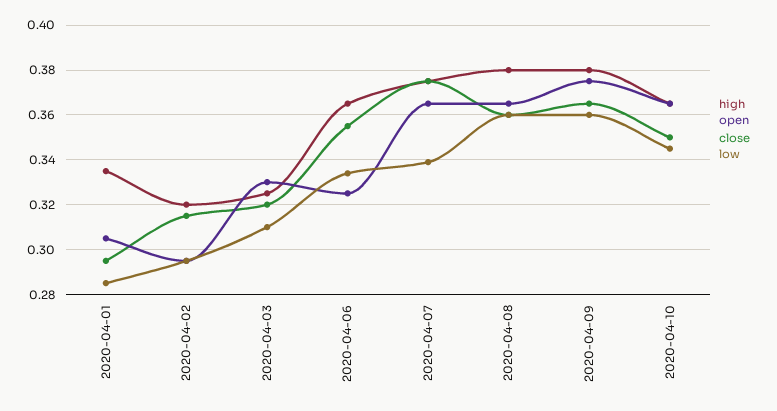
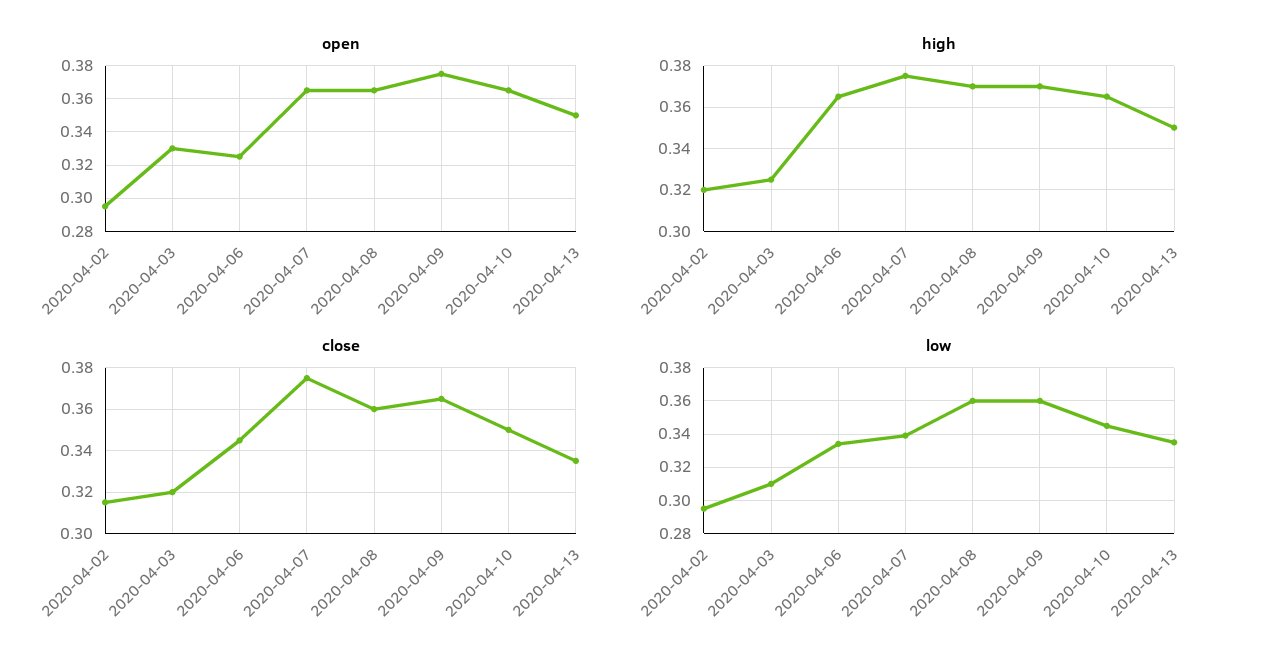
high, 2020-04-01: 0.335 -> none
open, 2020-04-01: 0.305 -> none
close, 2020-04-01: 0.295 -> none
low, 2020-04-01: 0.285 -> none
close, 2020-04-06: 0.355 -> 0.345
high, 2020-04-08: 0.38 -> 0.37
high, 2020-04-09: 0.38 -> 0.37
open, 2020-04-13: none -> 0.35
high, 2020-04-13: none -> 0.35
close, 2020-04-13: none -> 0.335
low, 2020-04-13: none -> 0.335

